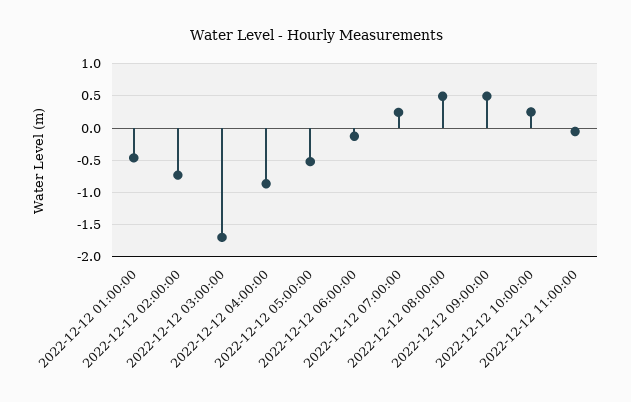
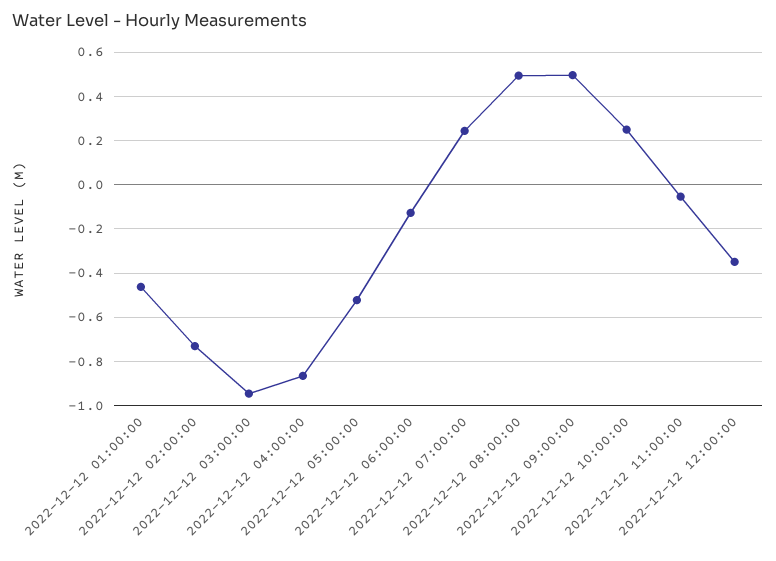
2022-12-12 03:00:00: -1.7 -> -0.95
2022-12-12 12:00:00: none -> -0.35

